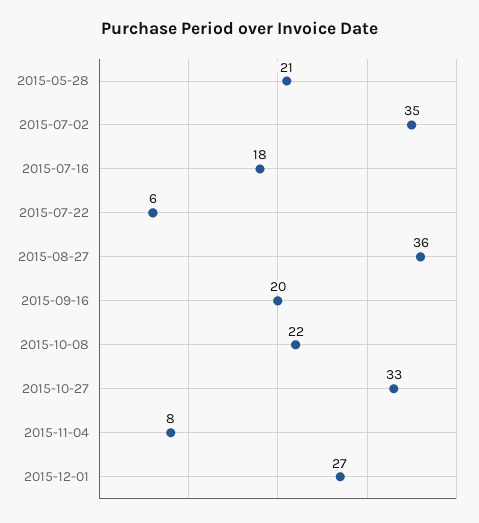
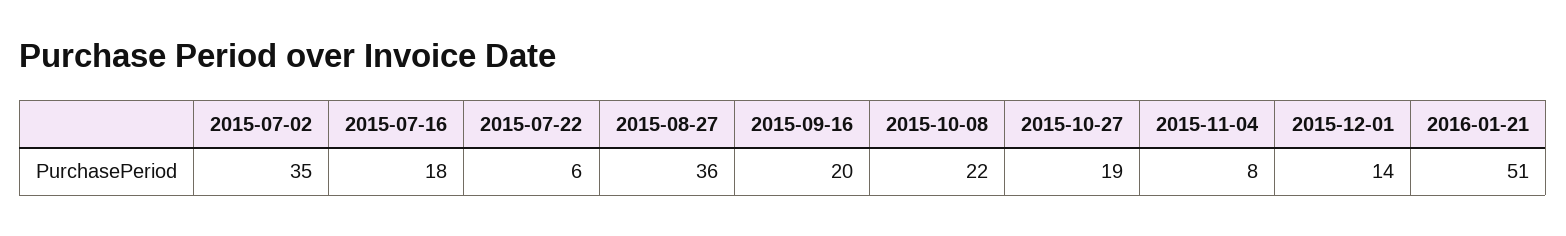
2015-05-28: 21 -> none
2015-10-27: 33 -> 19
2015-12-01: 27 -> 14
2016-01-21: none -> 51

